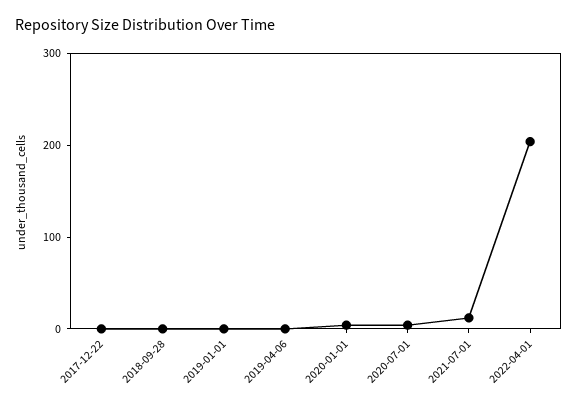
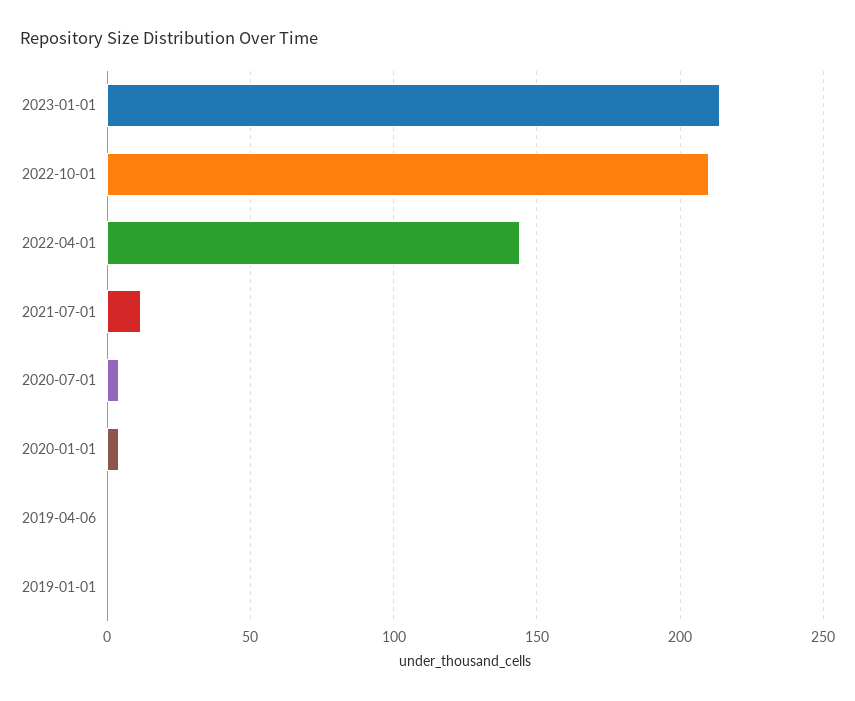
2017-12-22: 0 -> none
2018-09-28: 0 -> none
2022-04-01: 200 -> 145
2023-01-01: none -> 215
2022-10-01: none -> 210

